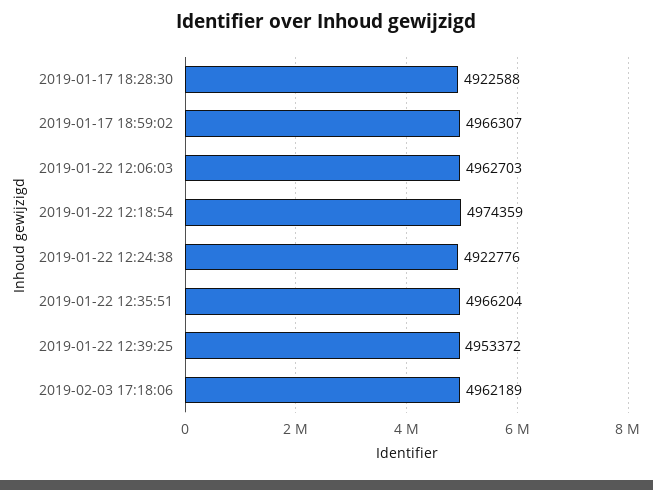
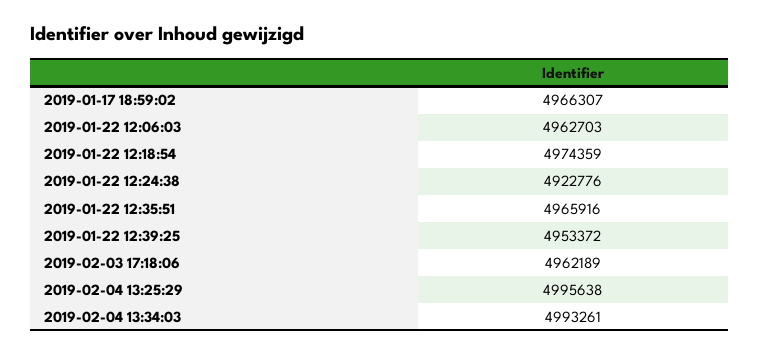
2019-01-17 18:28:30: 4922588 -> none
2019-01-22 12:35:51: 4966204 -> 4965916
2019-02-04 13:25:29: none -> 4995638
2019-02-04 13:34:03: none -> 4993261

